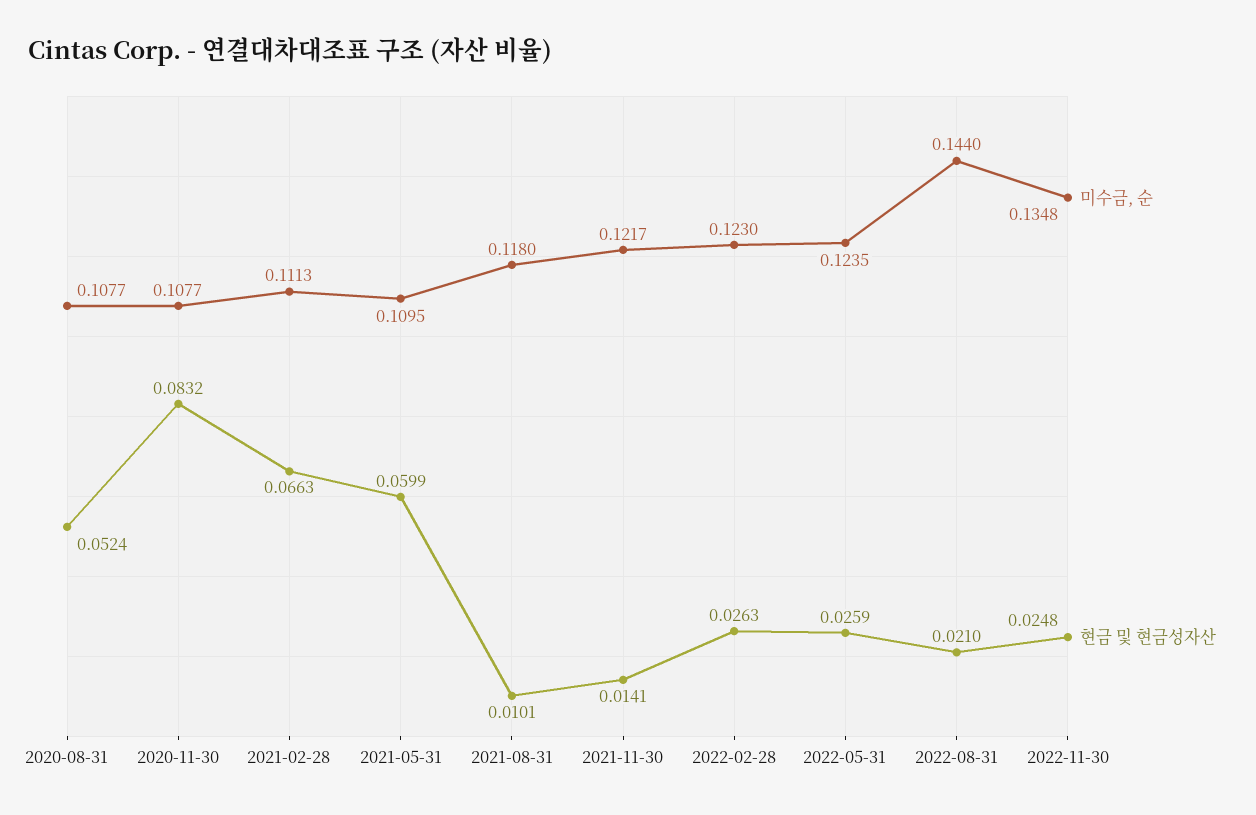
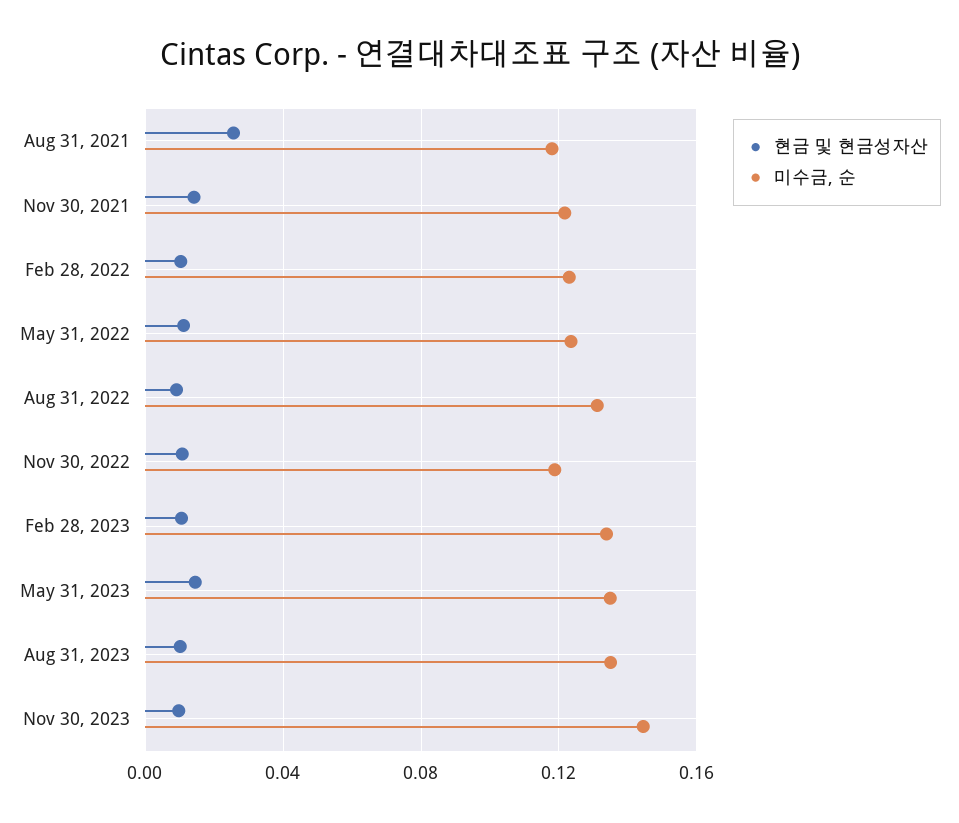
미수금, 순, 2020-08-31: 0.1077 -> none
현금 및 현금성자산, 2020-08-31: 0.0524 -> none
미수금, 순, 2020-11-30: 0.1077 -> none
현금 및 현금성자산, 2020-11-30: 0.0832 -> none
미수금, 순, 2021-02-28: 0.1113 -> none
현금 및 현금성자산, 2021-02-28: 0.0663 -> none
미수금, 순, 2021-05-31: 0.1095 -> none
현금 및 현금성자산, 2021-05-31: 0.0599 -> none
현금 및 현금성자산, 2021-08-31: 0.0101 -> 0.025
현금 및 현금성자산, 2022-02-28: 0.0263 -> 0.01
현금 및 현금성자산, 2022-05-31: 0.0259 -> 0.01
미수금, 순, 2022-08-31: 0.144 -> 0.13
현금 및 현금성자산, 2022-08-31: 0.021 -> 0.01
미수금, 순, 2022-11-30: 0.1348 -> 0.12
현금 및 현금성자산, 2022-11-30: 0.0248 -> 0.01
현금 및 현금성자산, Feb 28, 2023: none -> 0.01
미수금, 순, Feb 28, 2023: none -> 0.135
현금 및 현금성자산, May 31, 2023: none -> 0.015
미수금, 순, May 31, 2023: none -> 0.135
현금 및 현금성자산, Aug 31, 2023: none -> 0.01
미수금, 순, Aug 31, 2023: none -> 0.135
현금 및 현금성자산, Nov 30, 2023: none -> 0.01
미수금, 순, Nov 30, 2023: none -> 0.145

